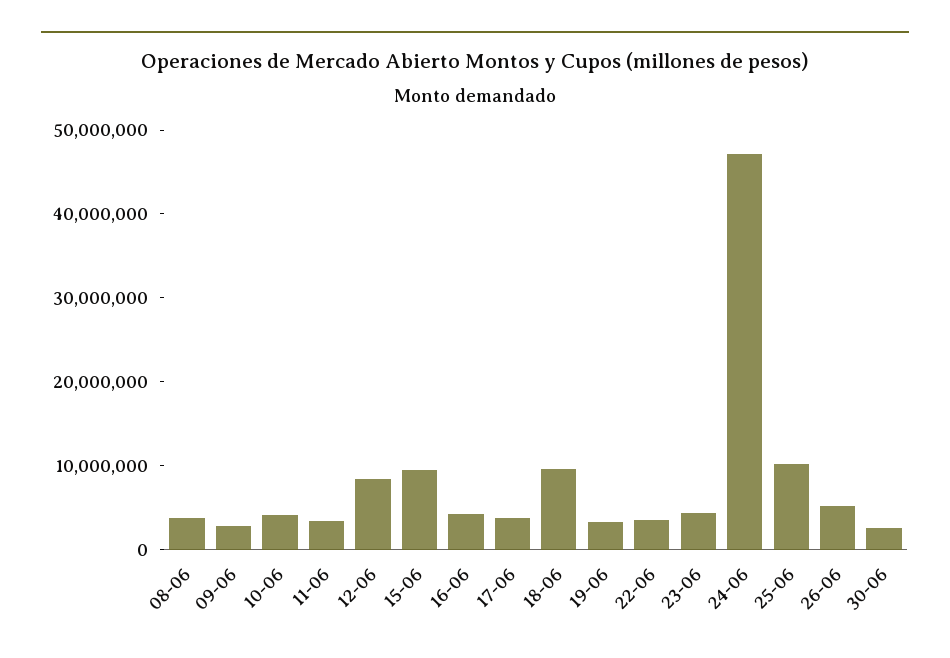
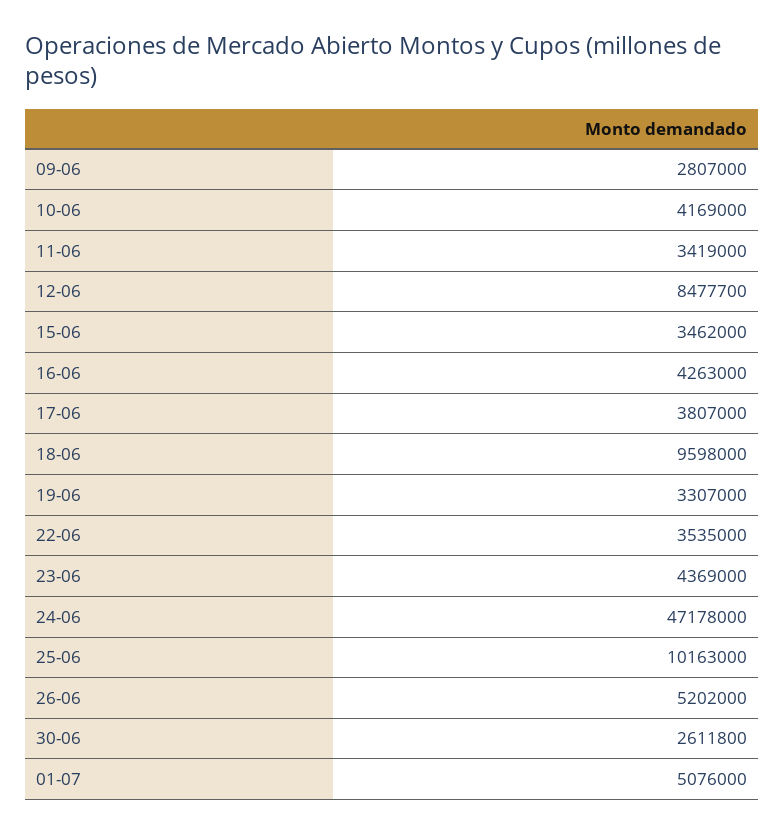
08-06: 4000000 -> none
15-06: 10000000 -> 3462000
01-07: none -> 5076000

